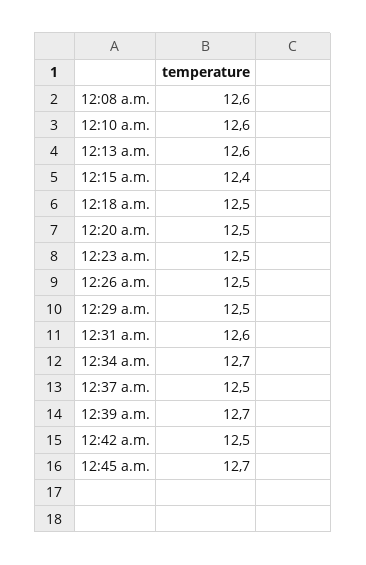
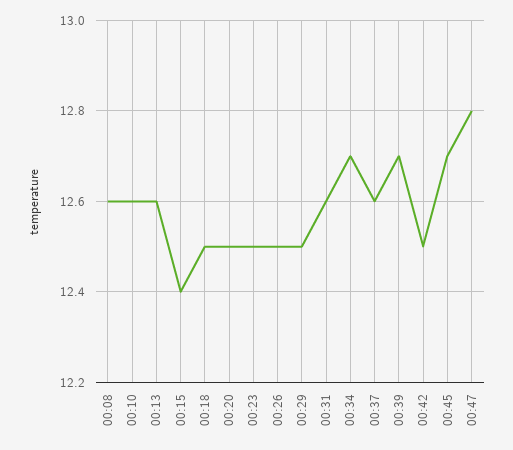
12:37 a.m.: 12.5 -> 12.6
00:47: none -> 12.8

